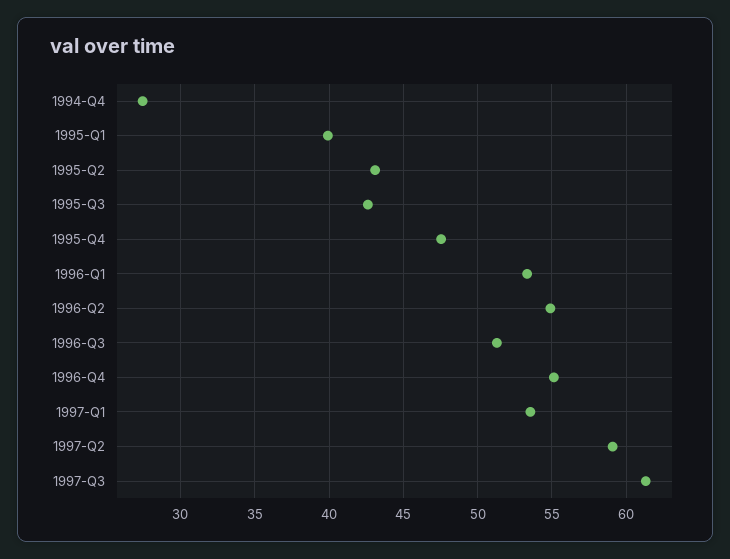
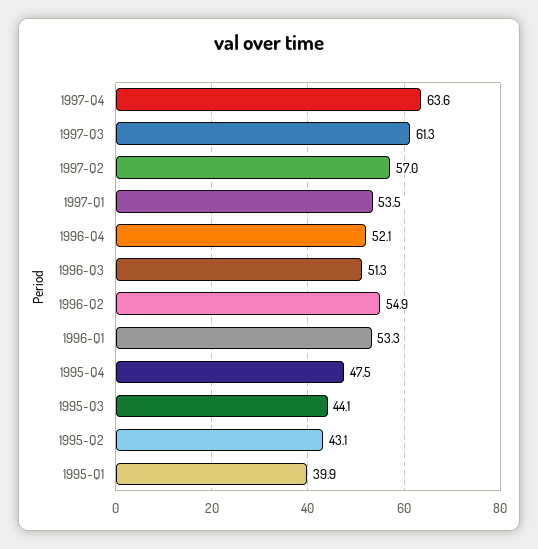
1994-Q4: 27.5 -> none
1995-Q3: 42.5 -> 44.1
1996-Q4: 55 -> 52.1
1997-Q2: 59 -> 57
1997-Q4: none -> 63.6

